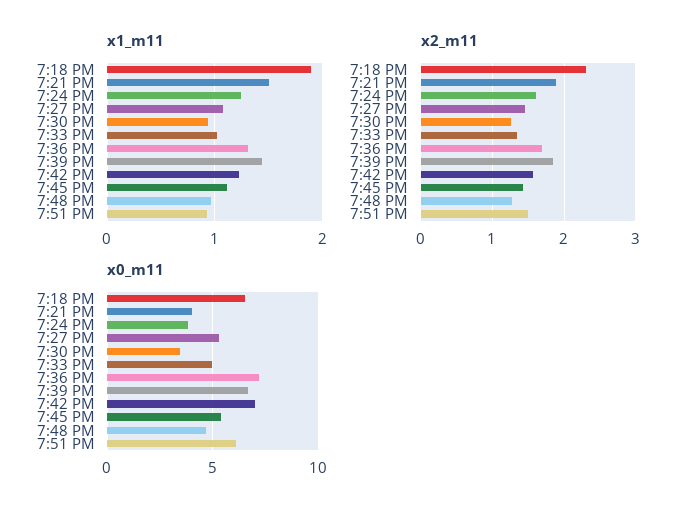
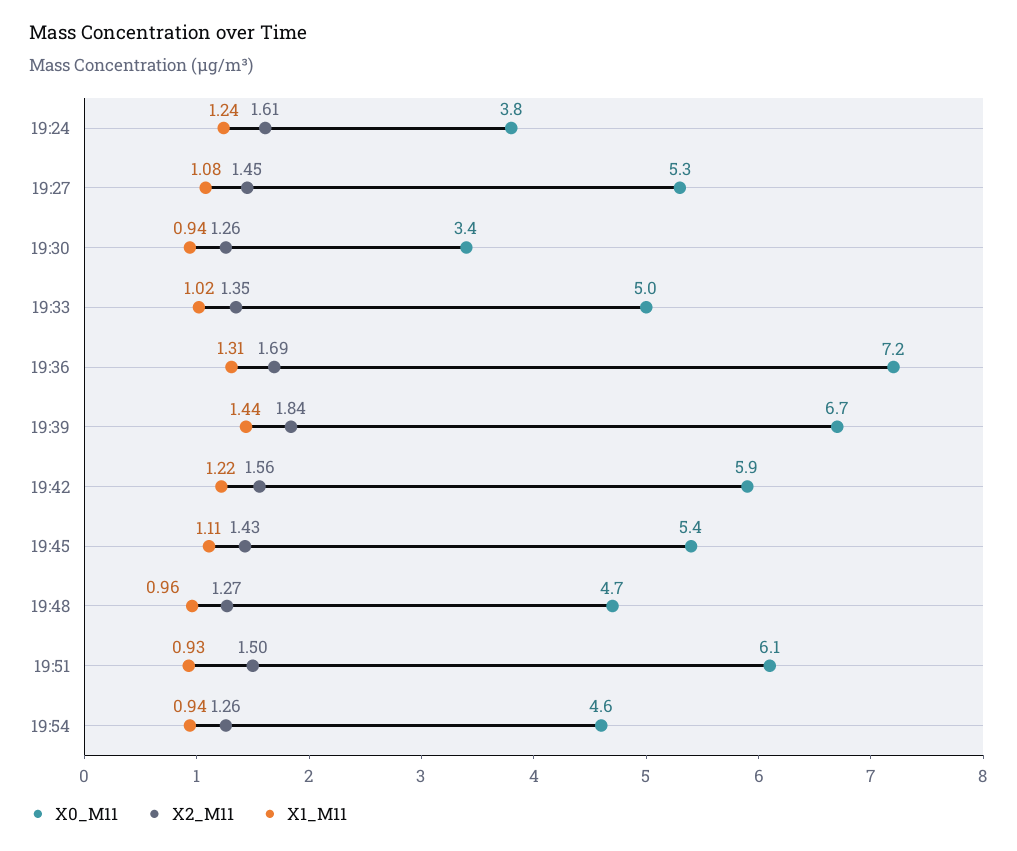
x1_m11, 7:18 PM: 1.9 -> none
x1_m11, 7:21 PM: 1.5 -> none
x2_m11, 7:18 PM: 2.3 -> none
x2_m11, 7:21 PM: 1.9 -> none
x0_m11, 7:18 PM: 6.5 -> none
x0_m11, 7:21 PM: 4 -> none
x0_m11, 7:42 PM: 7 -> 5.9
x0_m11, 19:54: none -> 4.6
x2_m11, 19:54: none -> 1.26
x1_m11, 19:54: none -> 0.94

